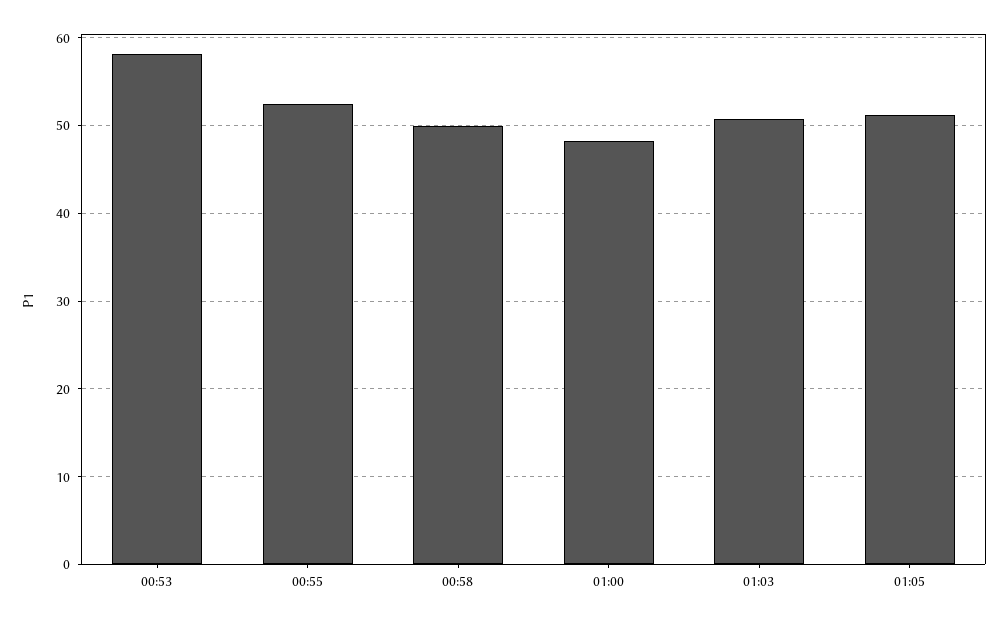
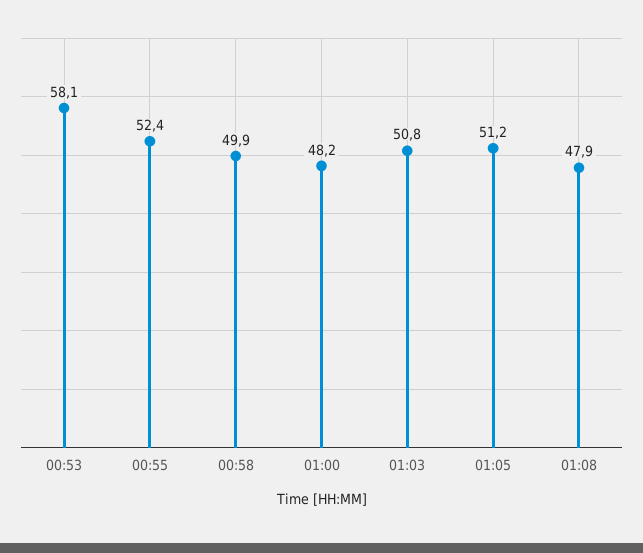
01:08: none -> 47.9

